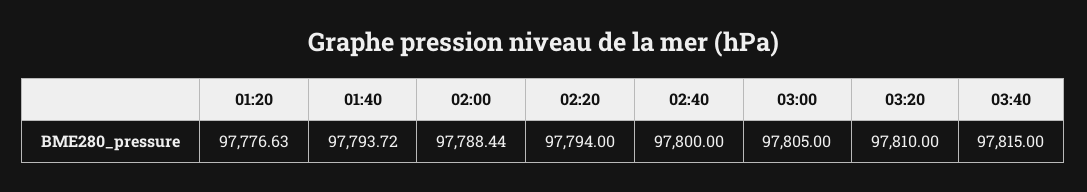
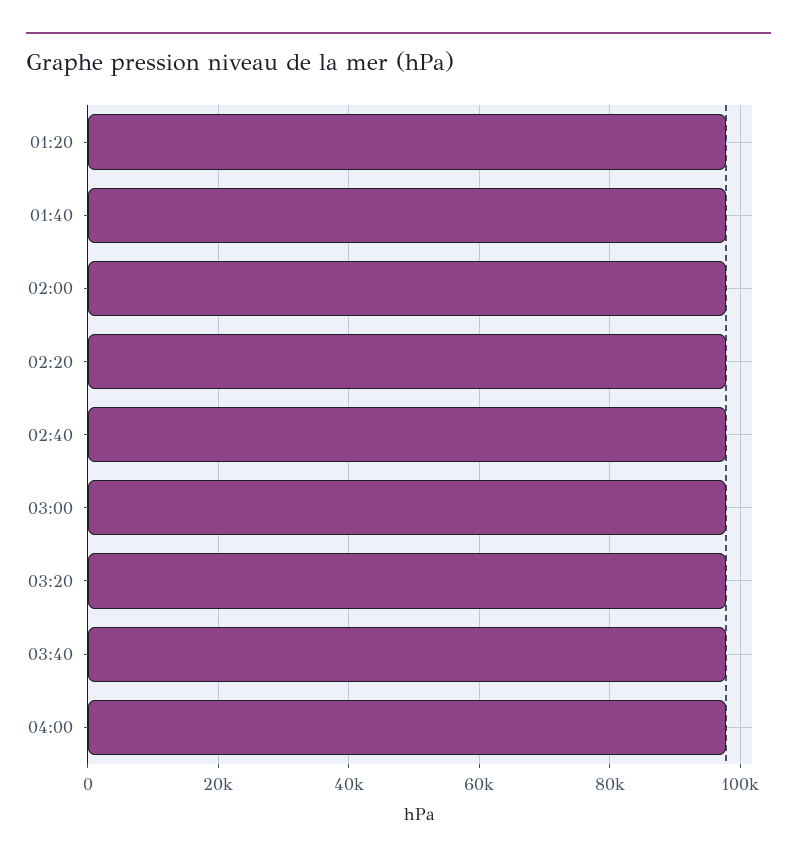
04:00: none -> 98000

